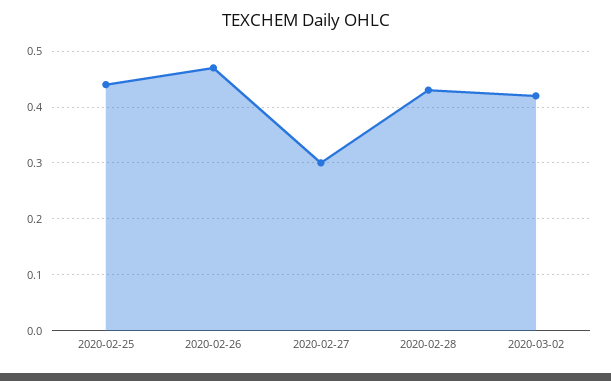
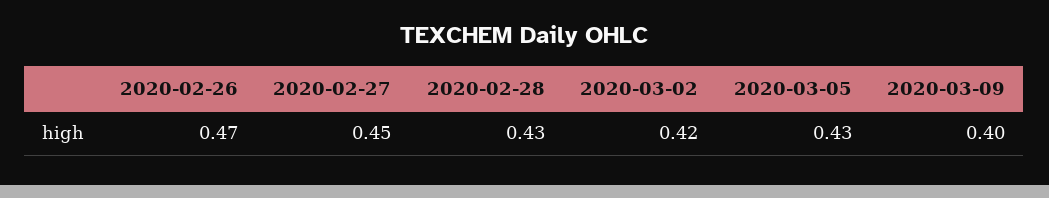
2020-02-25: 0.45 -> none
2020-02-27: 0.3 -> 0.45
2020-03-05: none -> 0.43
2020-03-09: none -> 0.4

